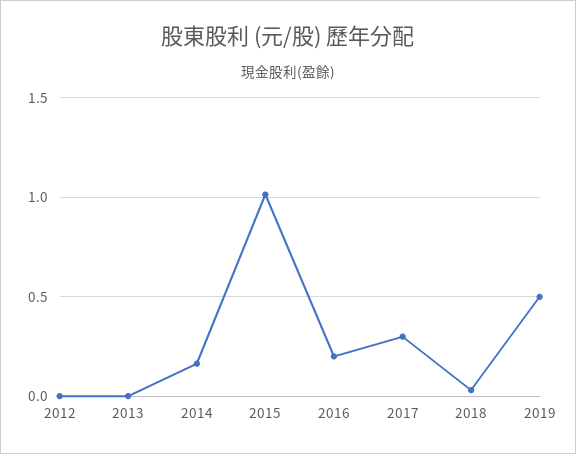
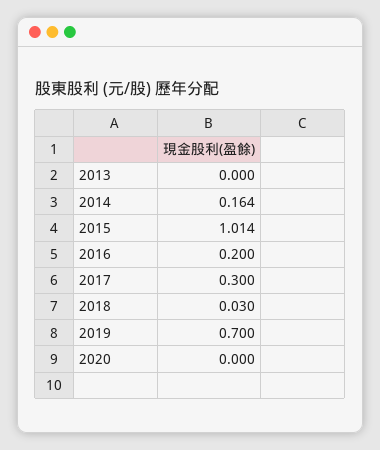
2012: 0 -> none
2019: 0.5 -> 0.7
2020: none -> 0

